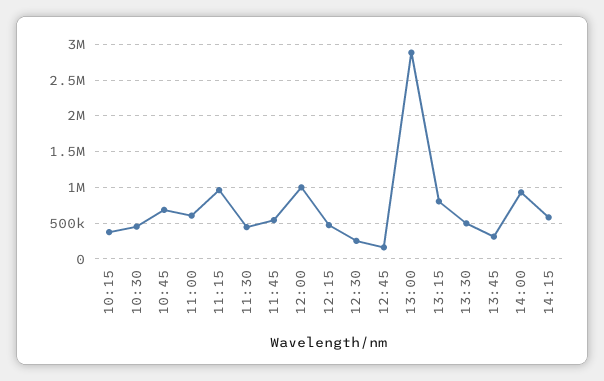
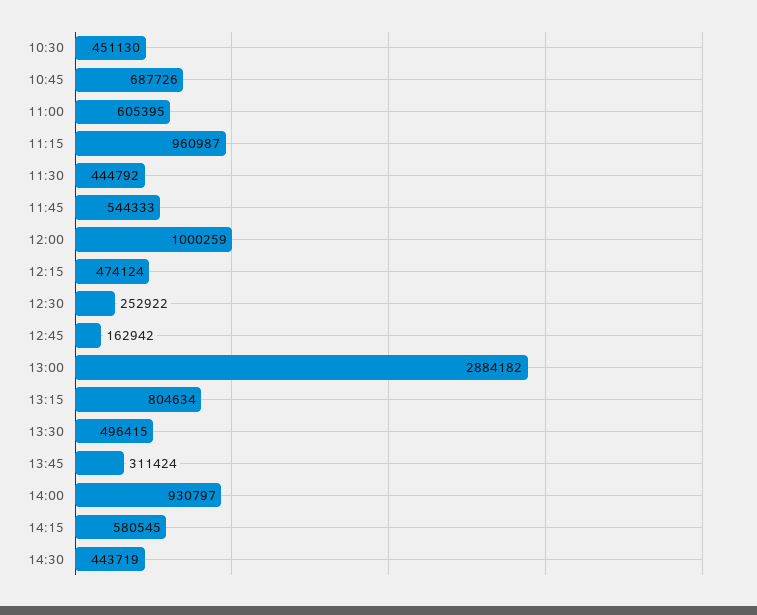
10:15: 400000 -> none
14:30: none -> 443719

